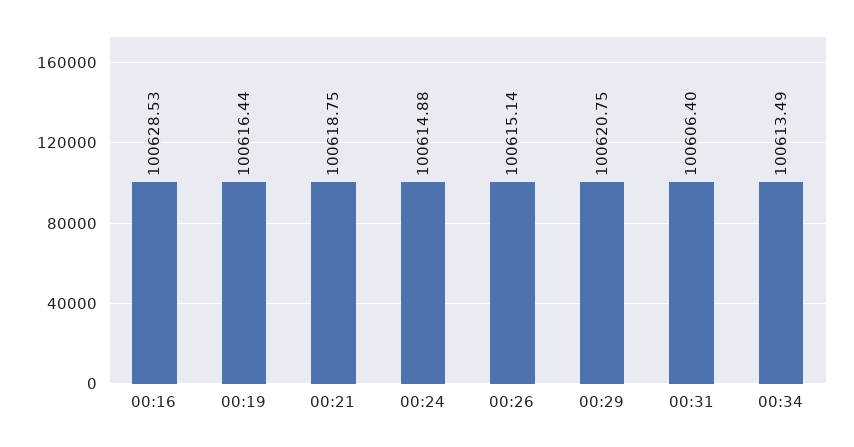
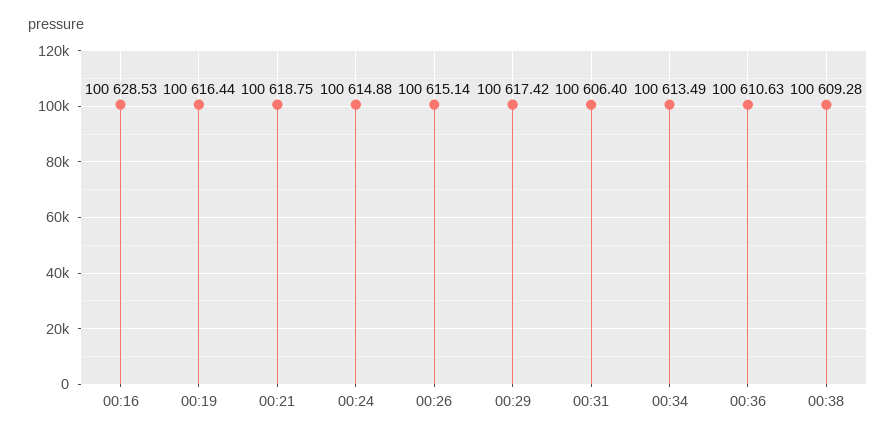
00:29: 100620.75 -> 100617.42
00:36: none -> 100610.63
00:38: none -> 100609.28

